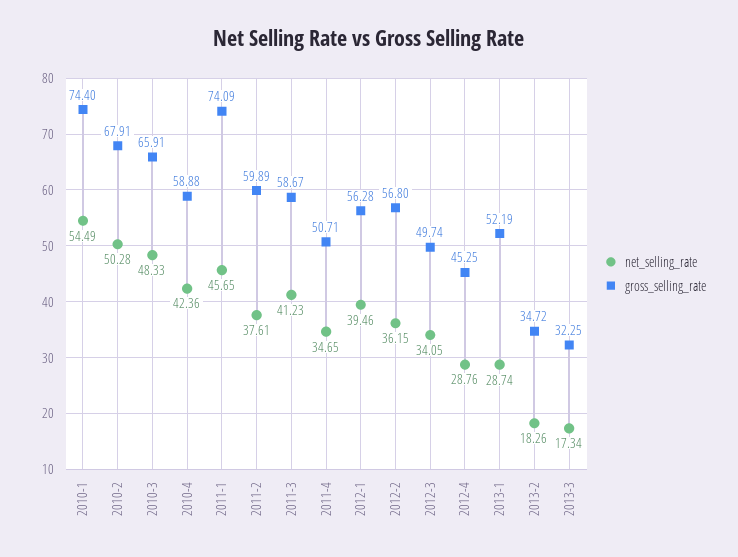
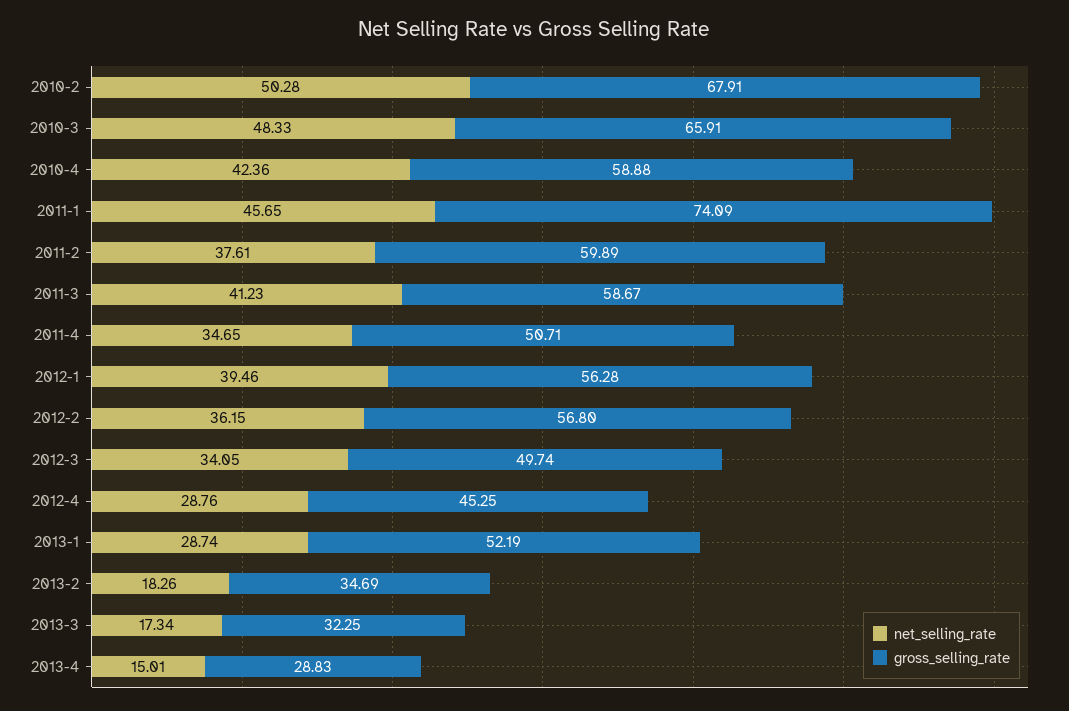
net_selling_rate, 2010-1: 54.49 -> none
gross_selling_rate, 2010-1: 74.4 -> none
gross_selling_rate, 2013-2: 34.72 -> 34.69
net_selling_rate, 2013-4: none -> 15.01
gross_selling_rate, 2013-4: none -> 28.83

